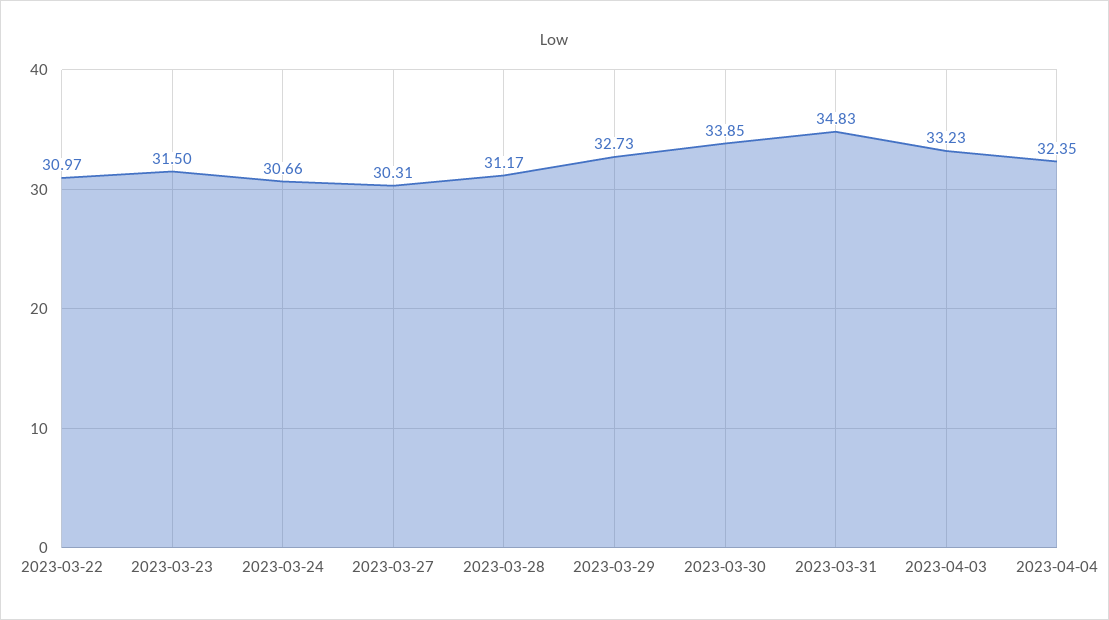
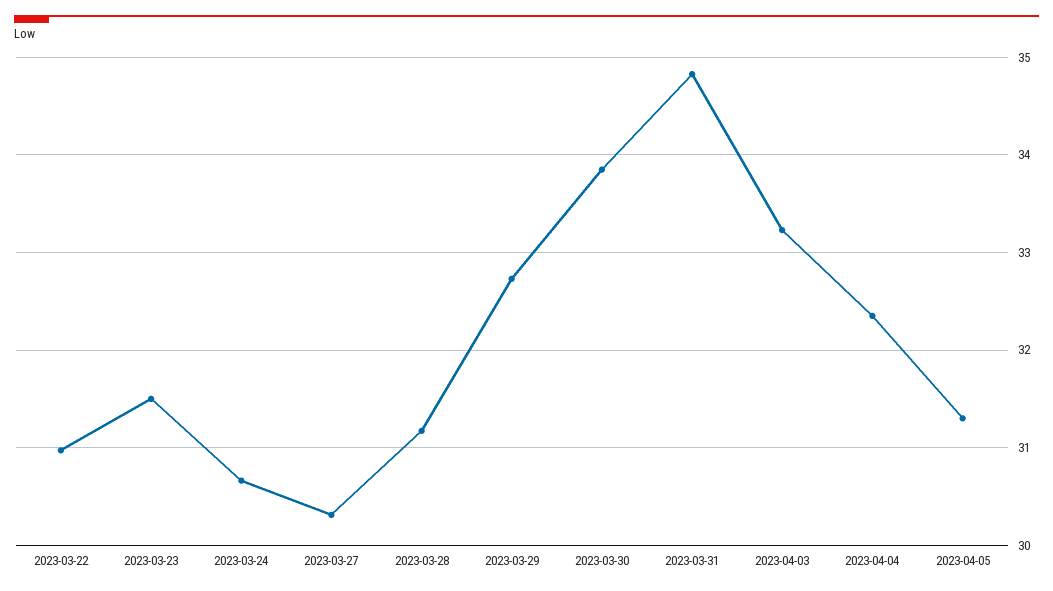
2023-04-05: none -> 31.3

